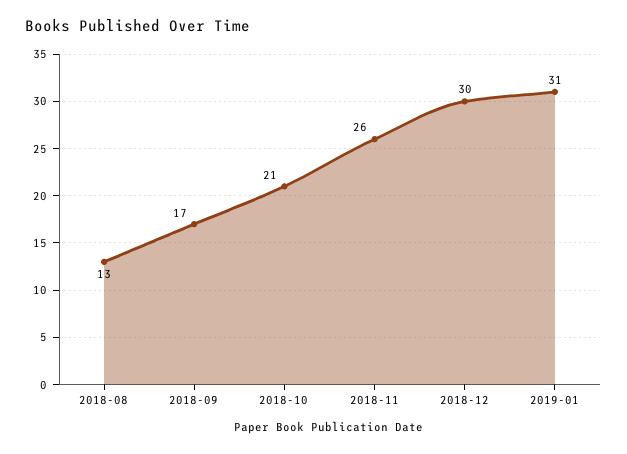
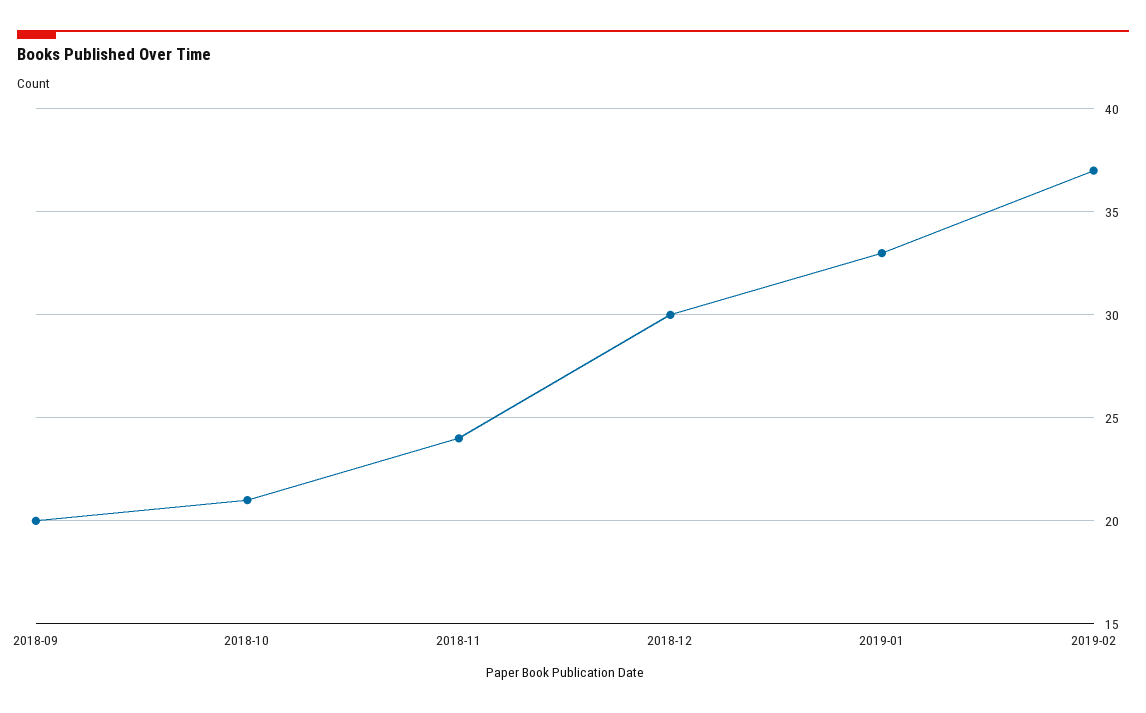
2018-08: 13 -> none
2018-09: 17 -> 20
2018-11: 26 -> 24
2019-01: 31 -> 33
2019-02: none -> 37

